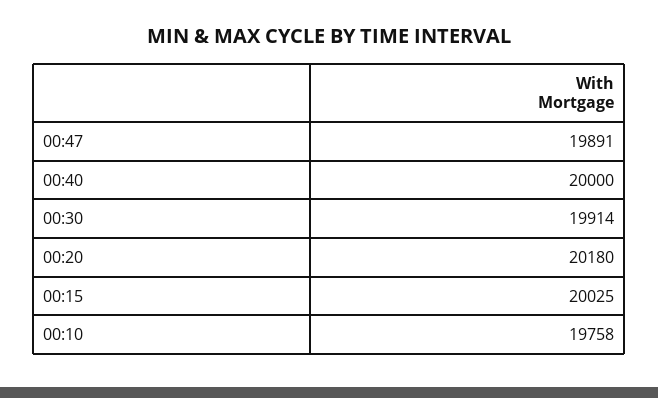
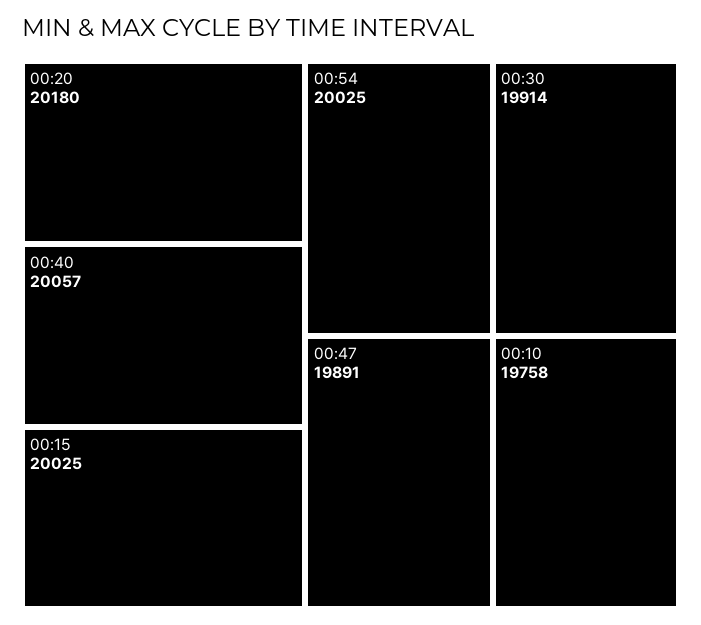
00:40: 20000 -> 20057
00:54: none -> 20025

